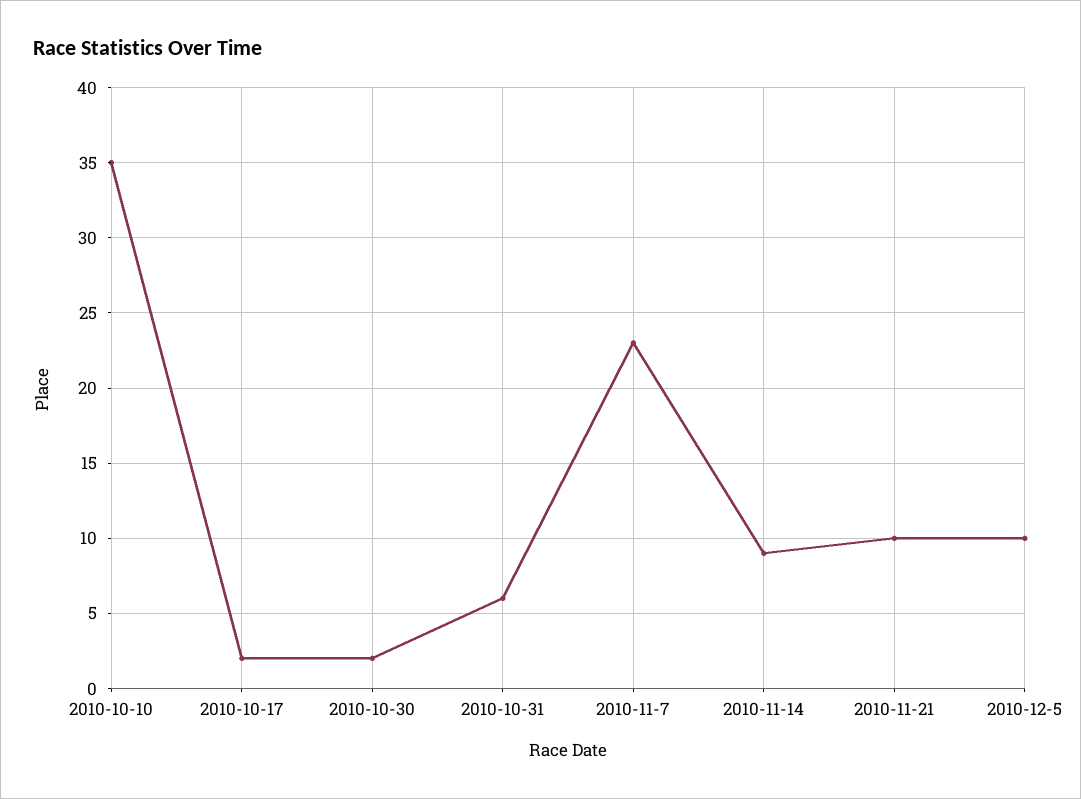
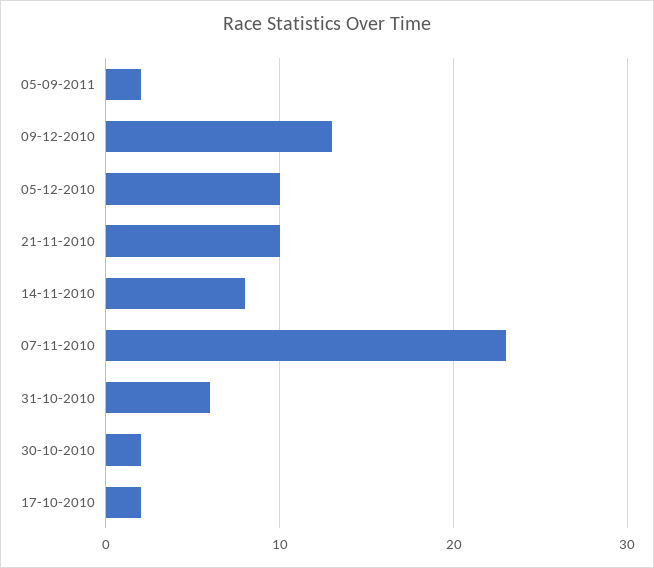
2010-10-10: 35 -> none
2010-11-14: 9 -> 8
05-09-2011: none -> 2
09-12-2010: none -> 13

